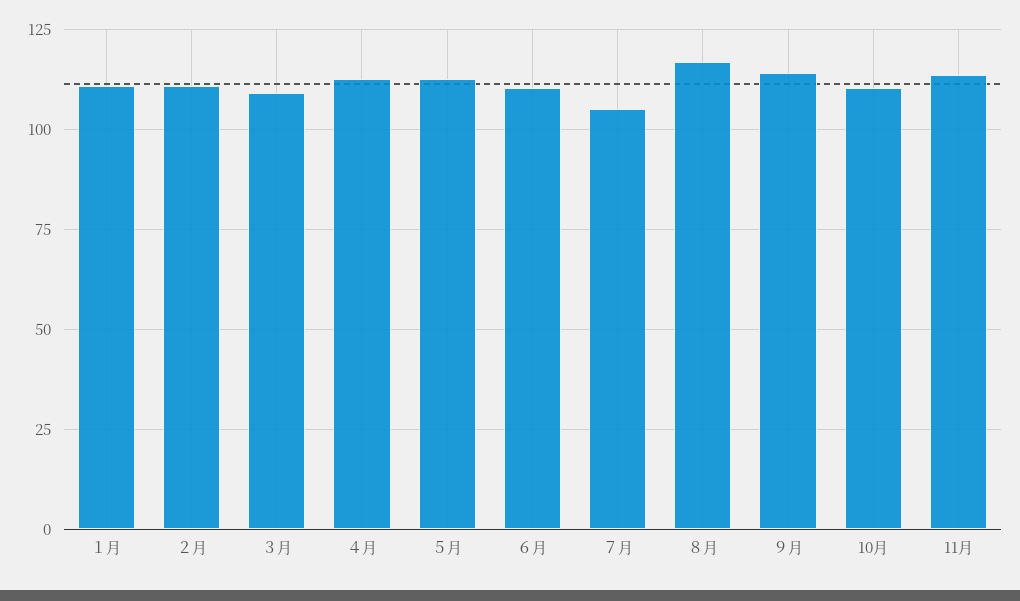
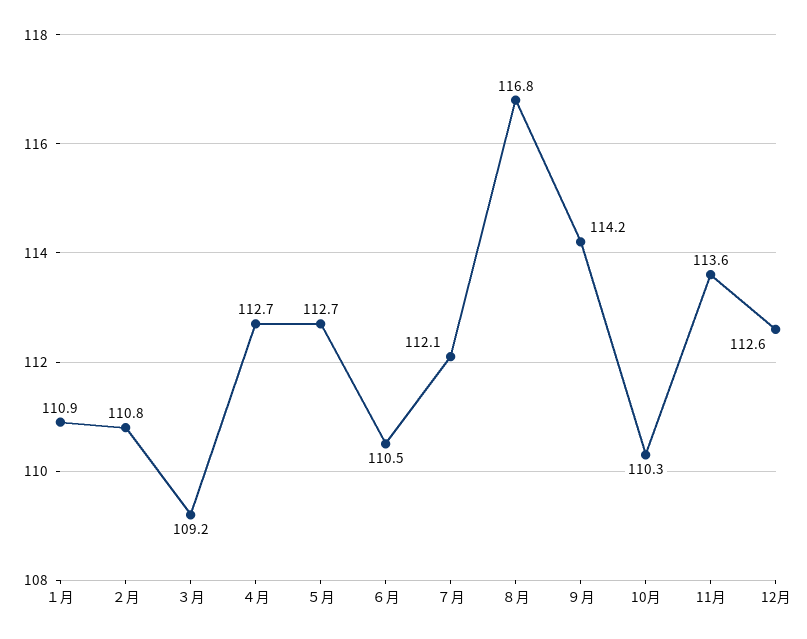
７月: 105 -> 112.1
12月: none -> 112.6

